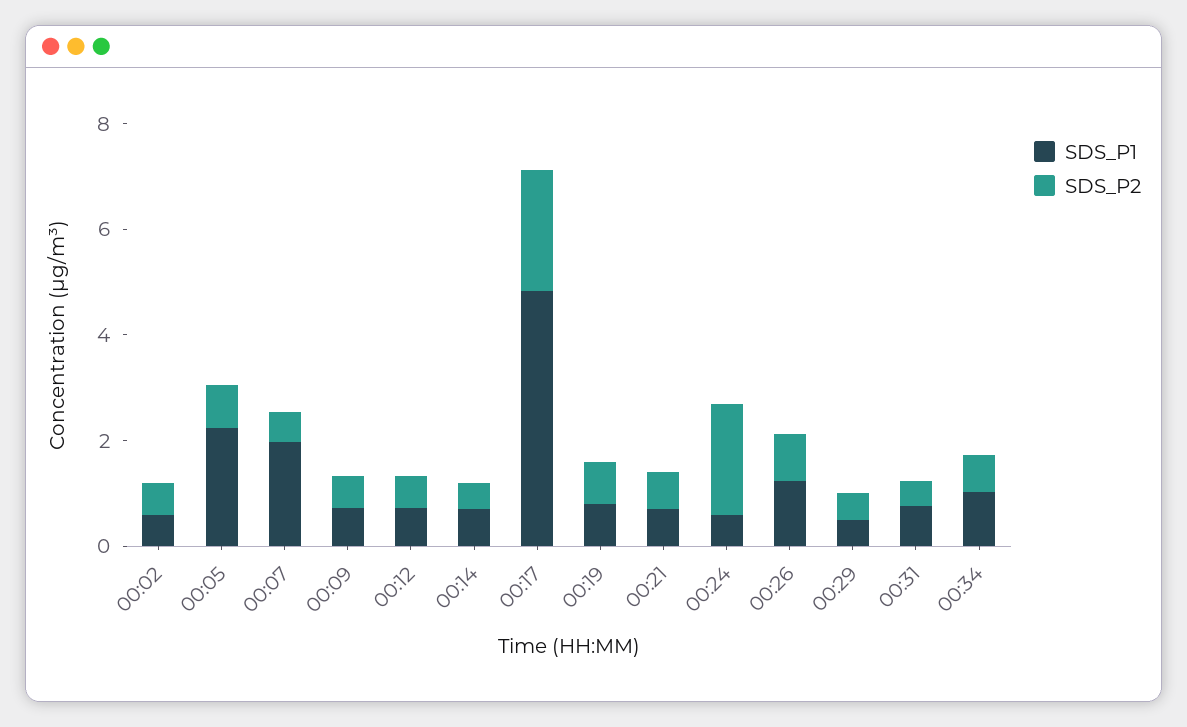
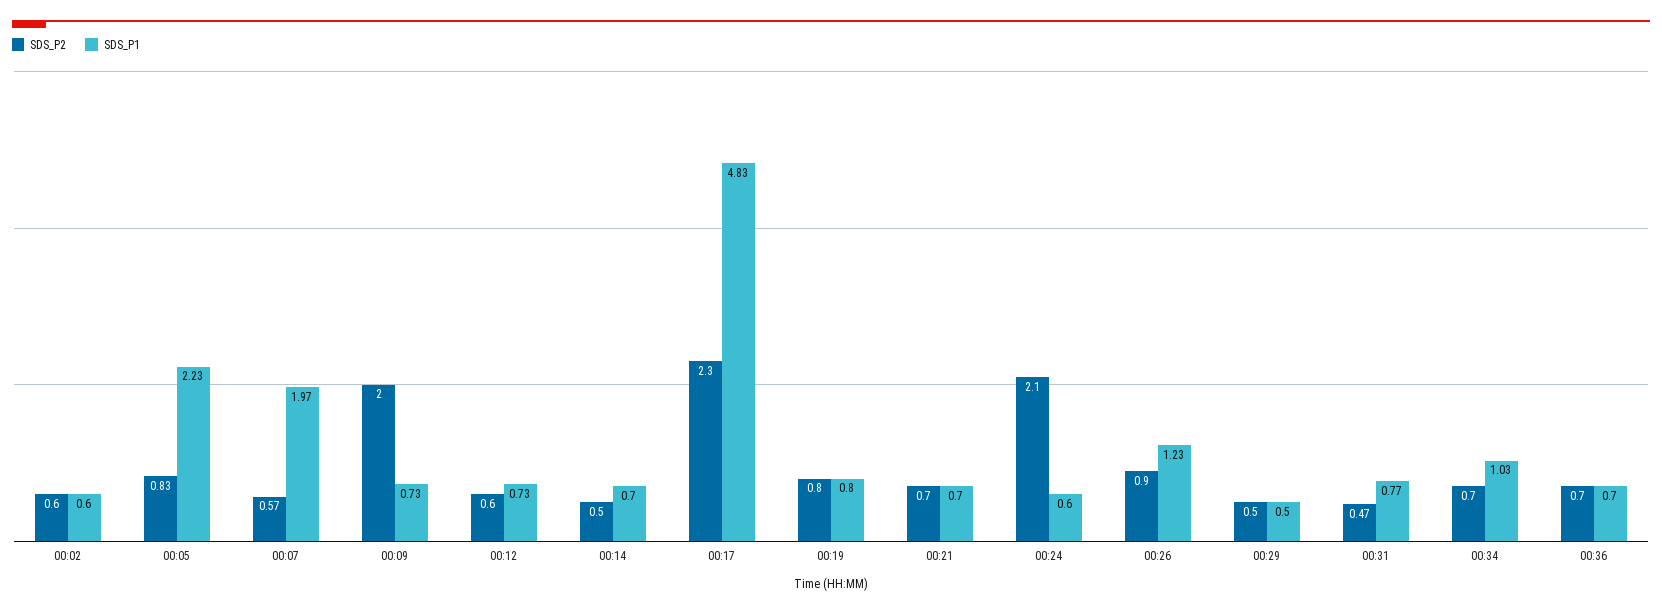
SDS_P2, 00:09: 0.5 -> 2
SDS_P2, 00:36: none -> 0.7
SDS_P1, 00:36: none -> 0.7

